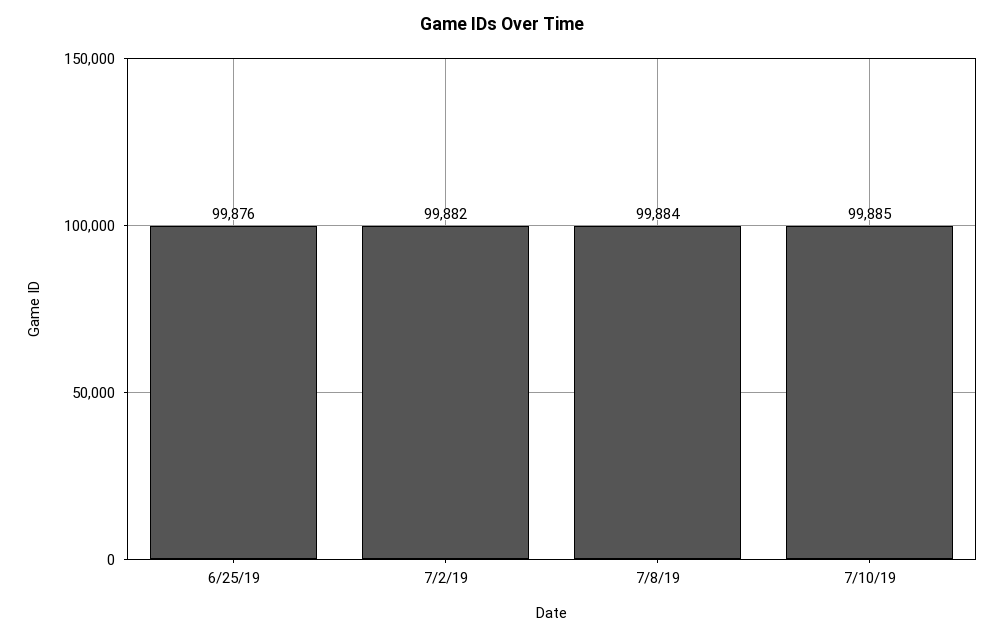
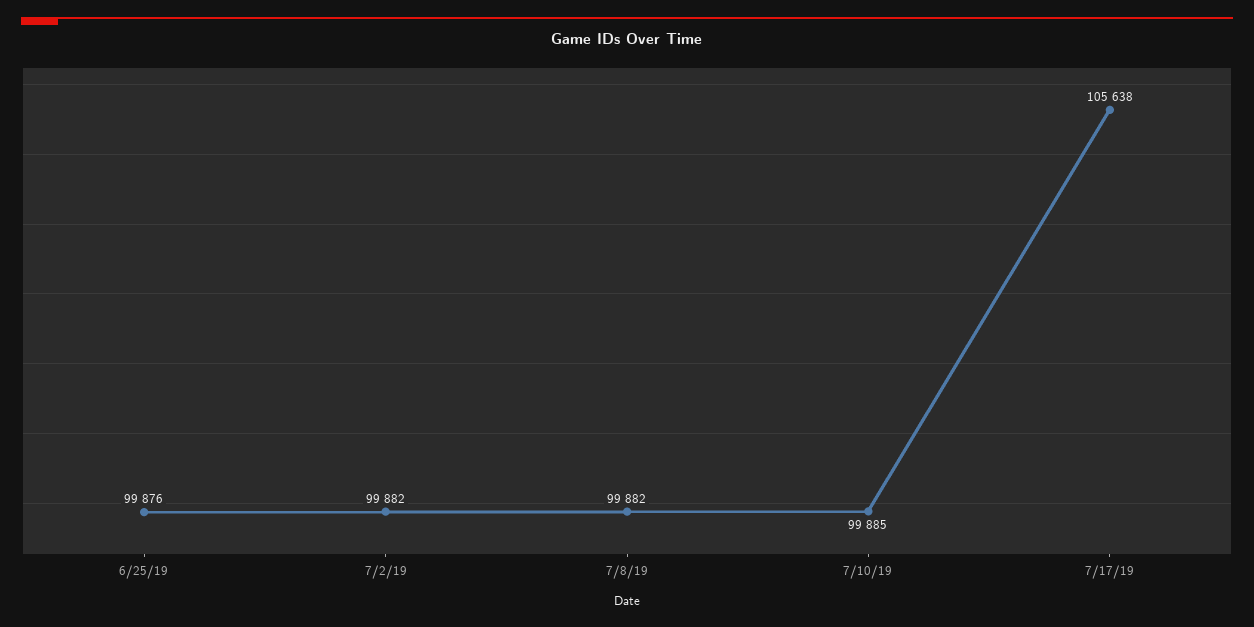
7/8/19: 99884 -> 99882
7/17/19: none -> 105638

